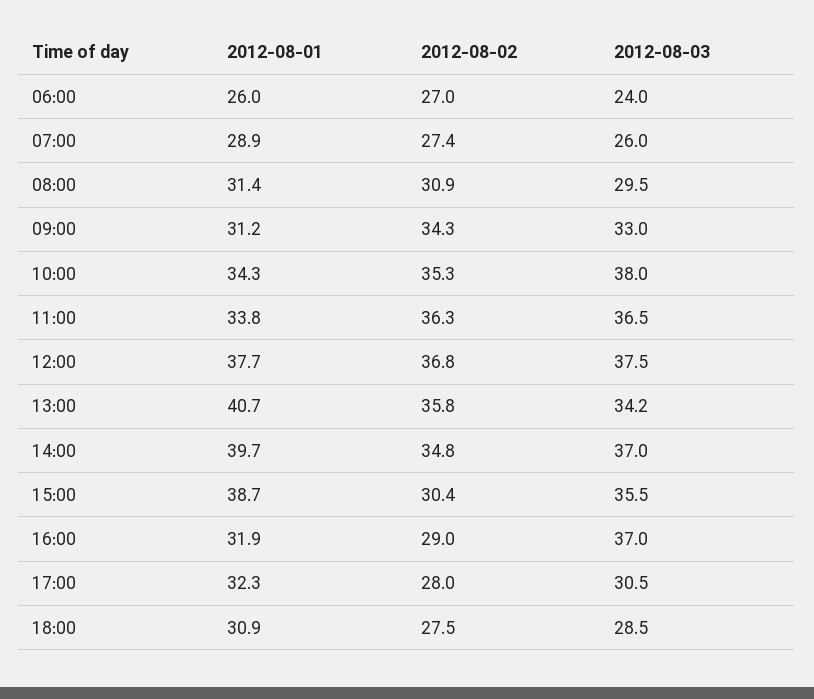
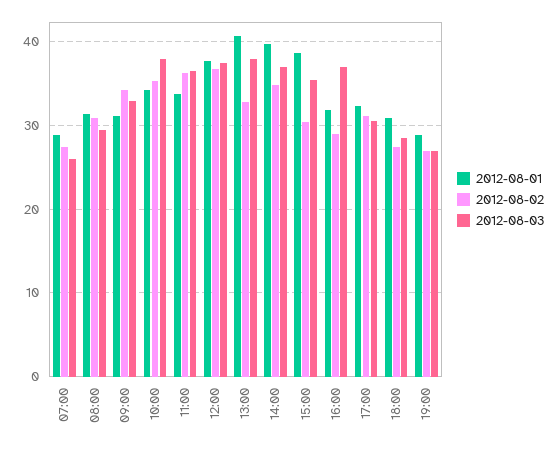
2012-08-01, 06:00: 26 -> none
2012-08-02, 06:00: 27 -> none
2012-08-03, 06:00: 24 -> none
2012-08-02, 13:00: 35.8 -> 33
2012-08-03, 13:00: 34.2 -> 38
2012-08-02, 17:00: 28 -> 31
2012-08-01, 19:00: none -> 29
2012-08-02, 19:00: none -> 27
2012-08-03, 19:00: none -> 27

